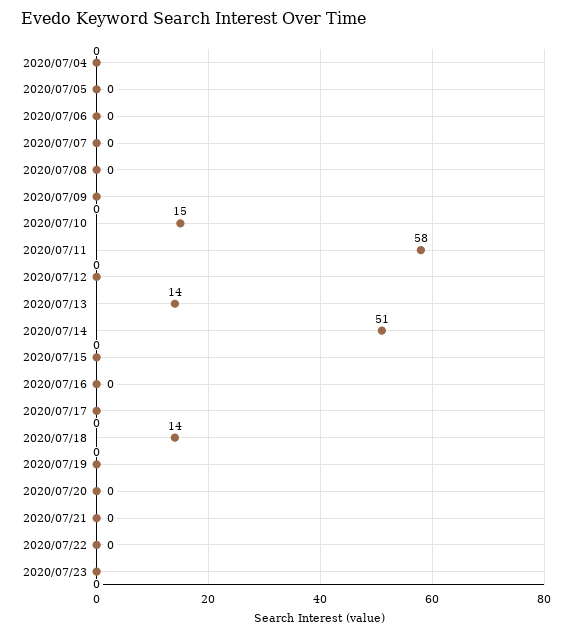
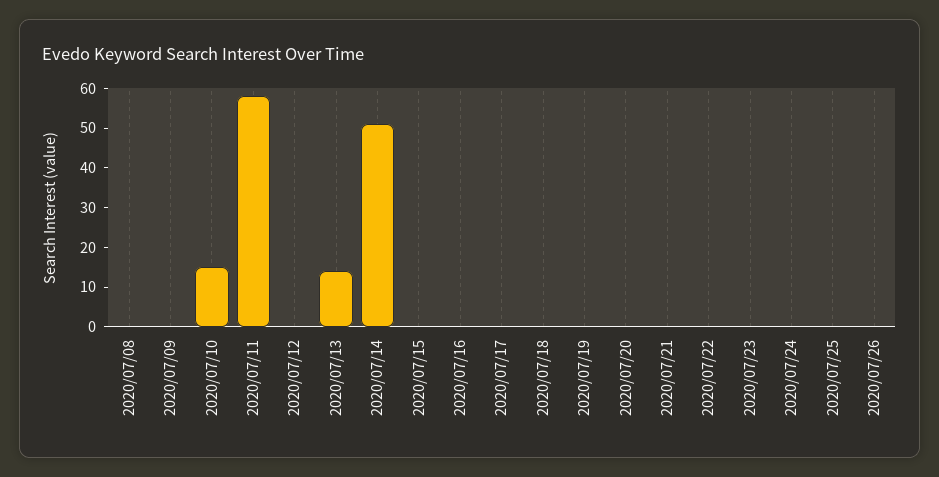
2020/07/04: 0 -> none
2020/07/05: 0 -> none
2020/07/06: 0 -> none
2020/07/07: 0 -> none
2020/07/18: 14 -> 0
2020/07/24: none -> 0
2020/07/25: none -> 0
2020/07/26: none -> 0

